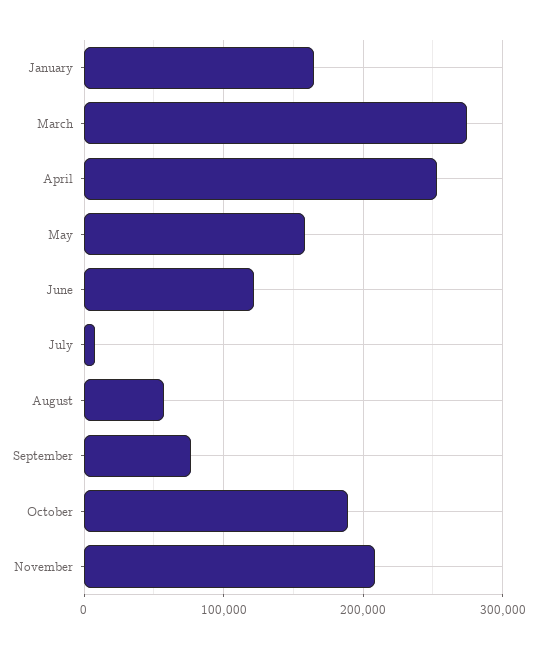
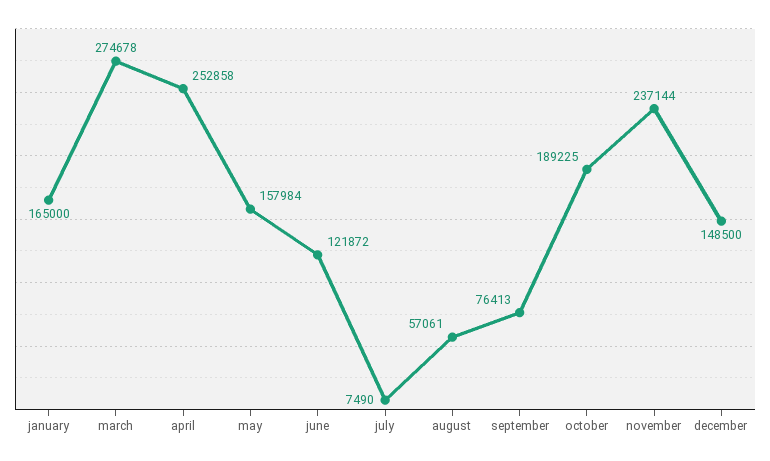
November: 210000 -> 237144
december: none -> 148500

